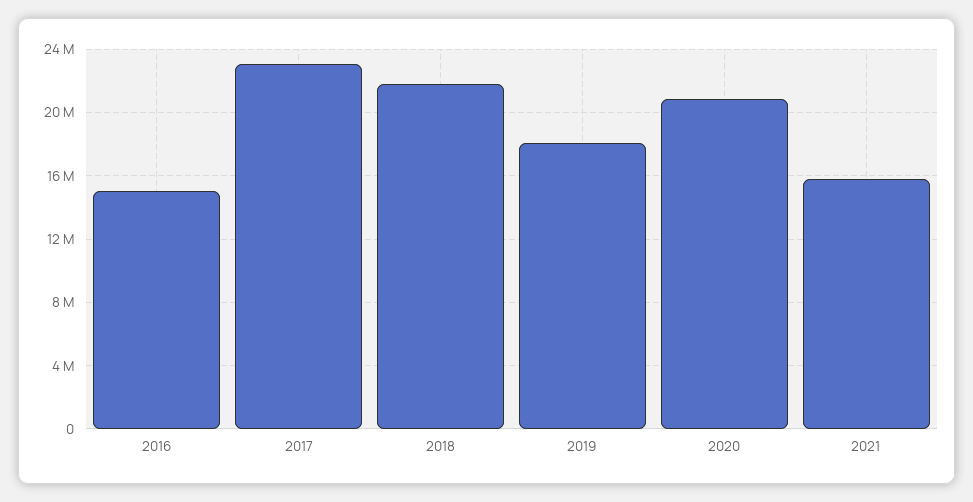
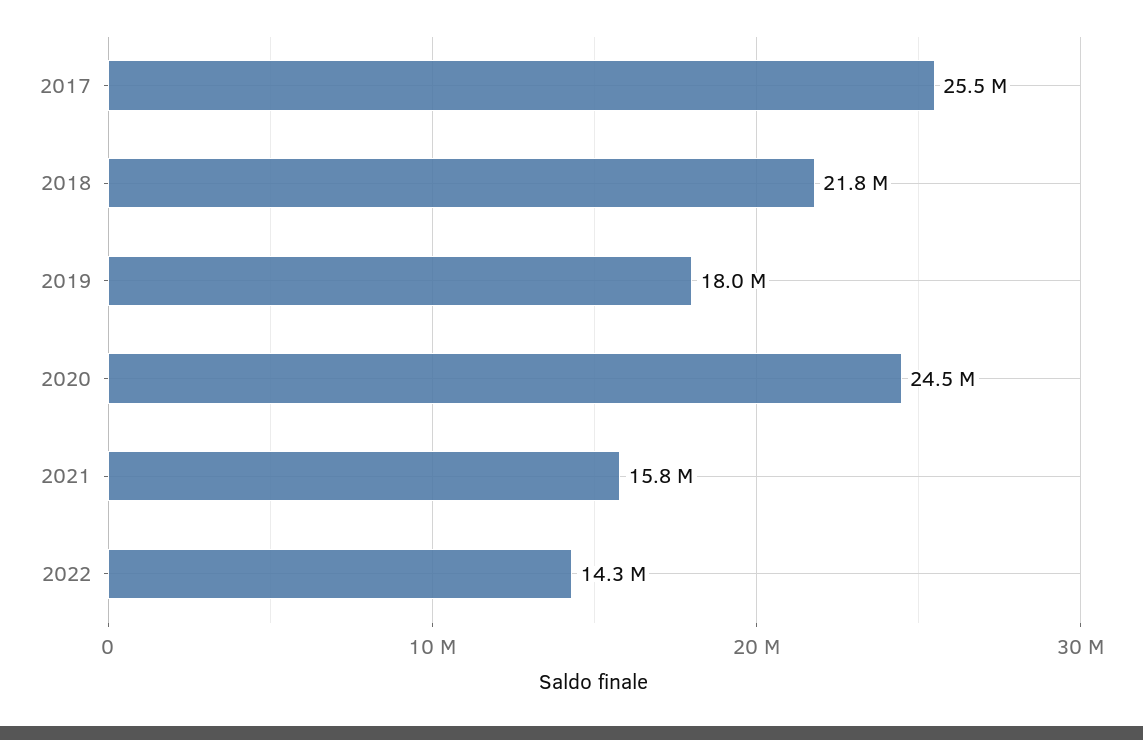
2016: 15000000 -> none
2017: 23000000 -> 25500000
2020: 21000000 -> 24500000
2022: none -> 14300000

